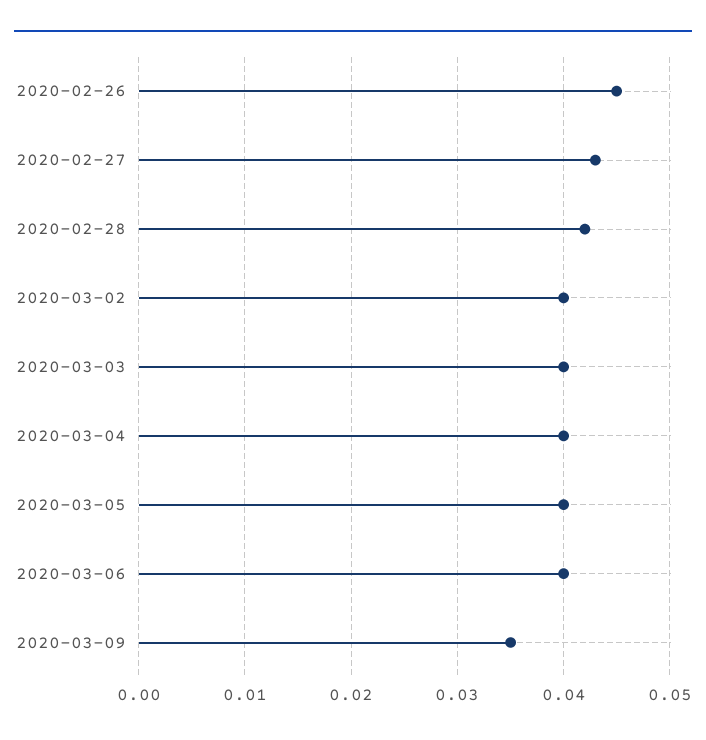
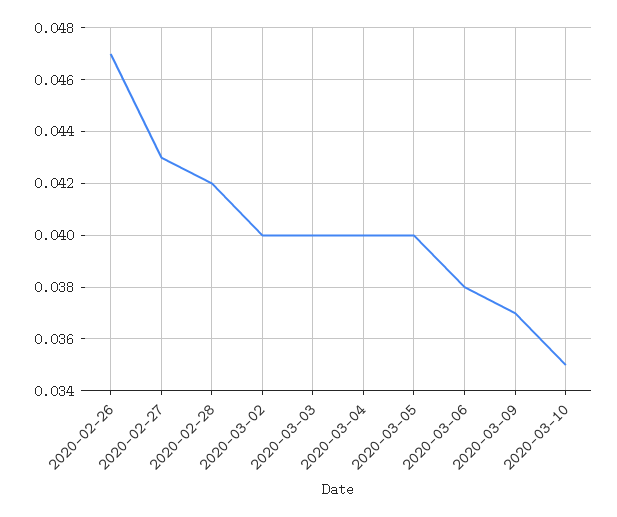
2020-02-26: 0.045 -> 0.047
2020-03-06: 0.04 -> 0.038
2020-03-09: 0.035 -> 0.037
2020-03-10: none -> 0.035

